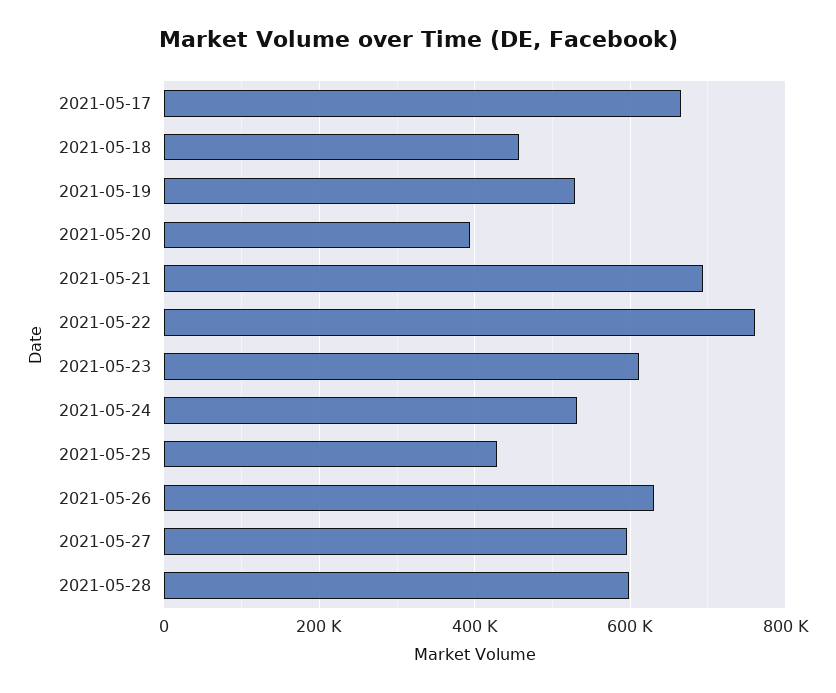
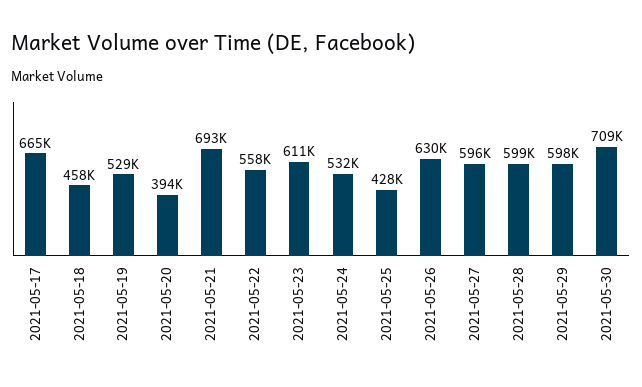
2021-05-22: 760000 -> 558000
2021-05-29: none -> 598000
2021-05-30: none -> 709000

